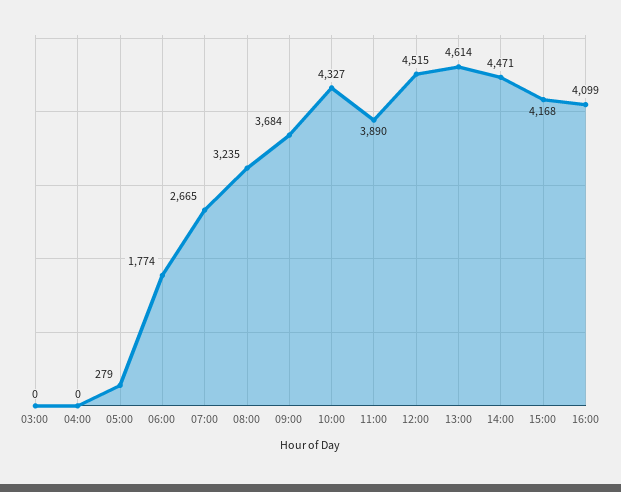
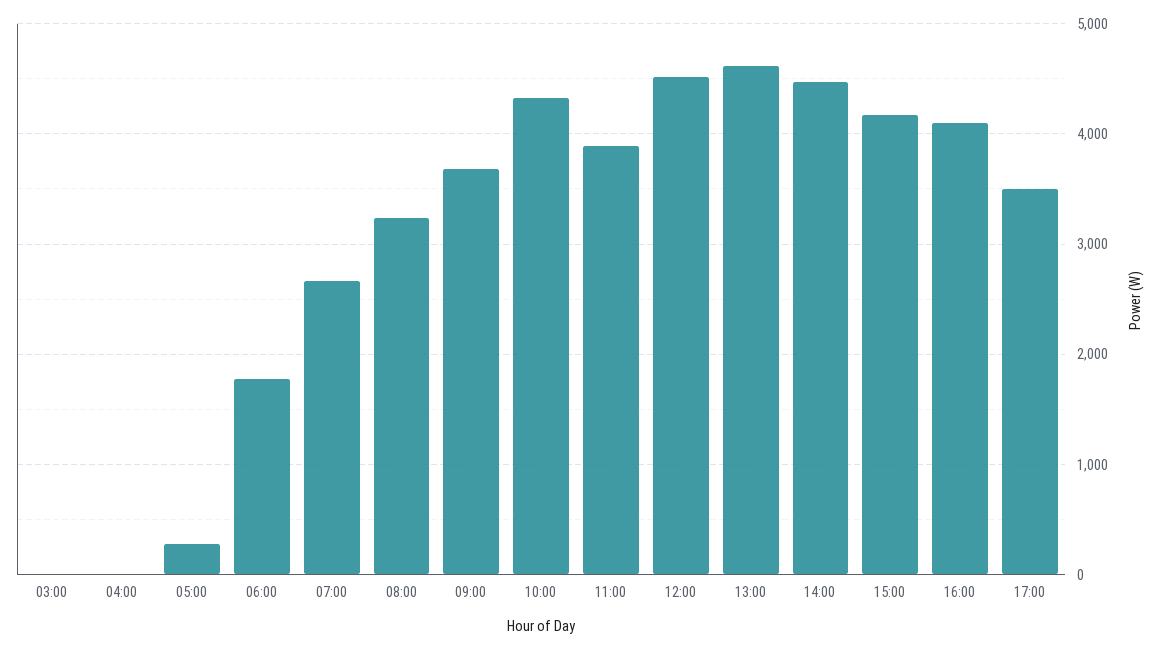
17:00: none -> 3500

